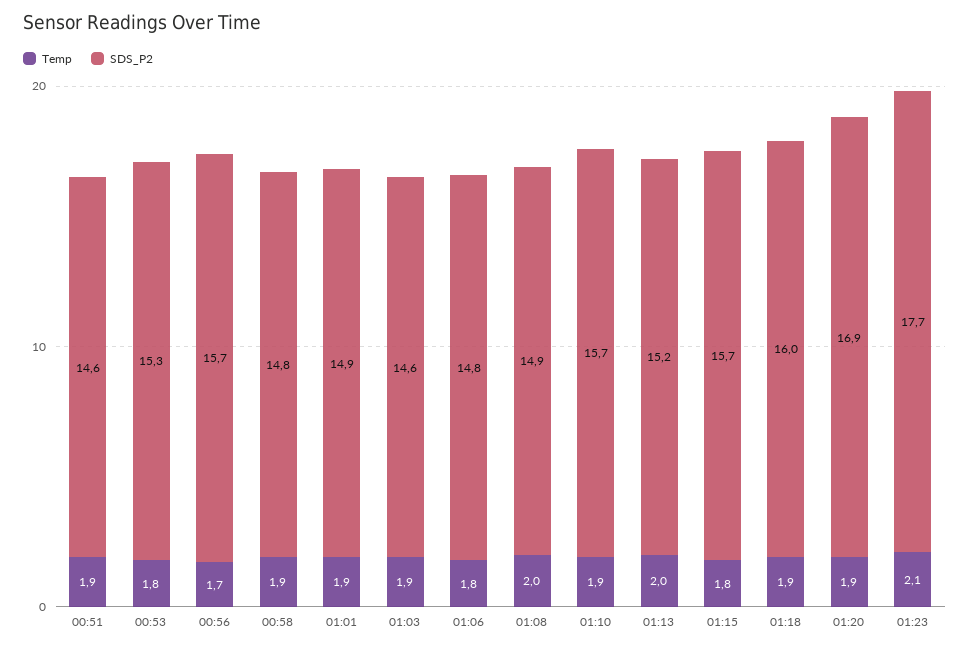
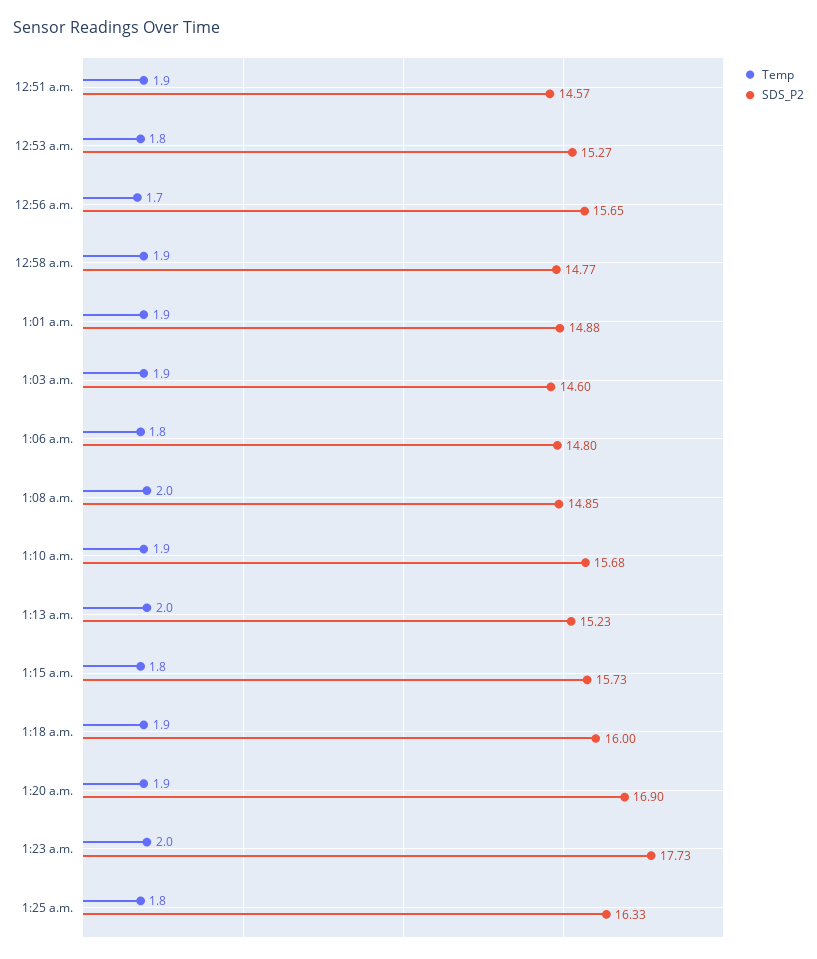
Temp, 01:23: 2.1 -> 2
Temp, 1:25 a.m.: none -> 1.8
SDS_P2, 1:25 a.m.: none -> 16.33

